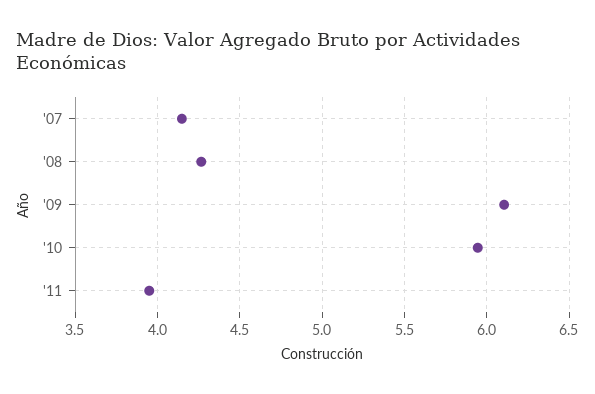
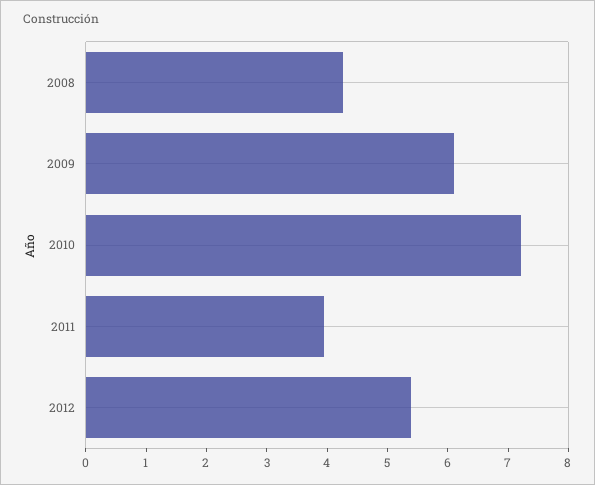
'07: 4.15 -> none
'10: 5.95 -> 7.2
2012: none -> 5.4

